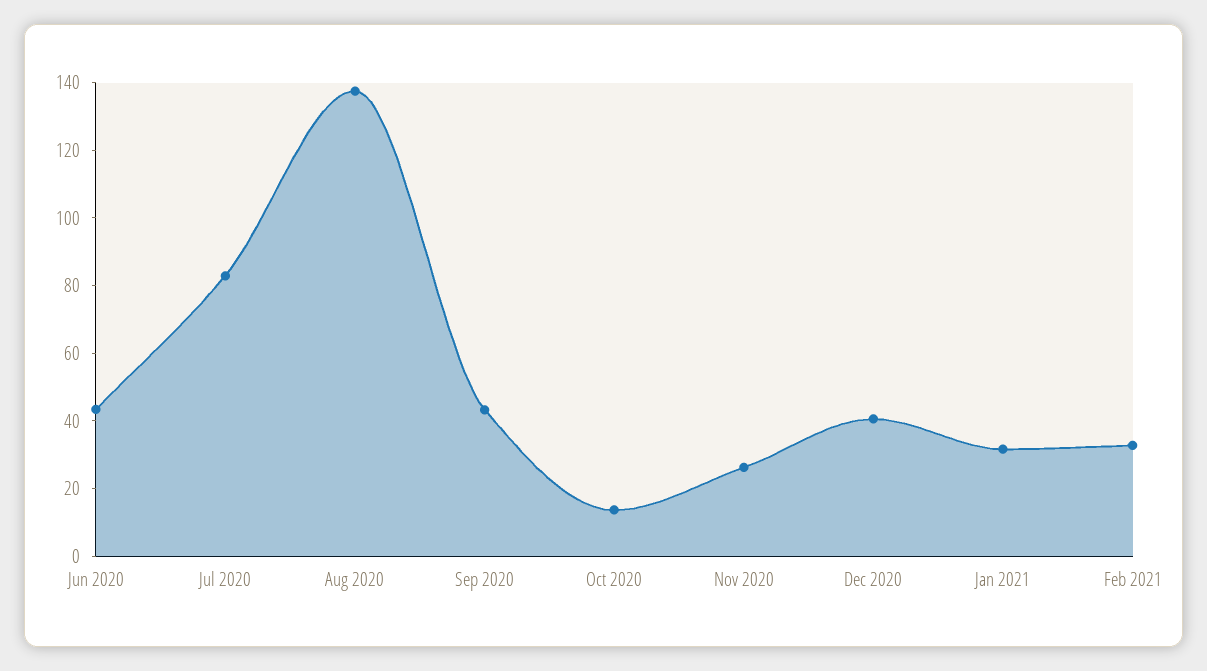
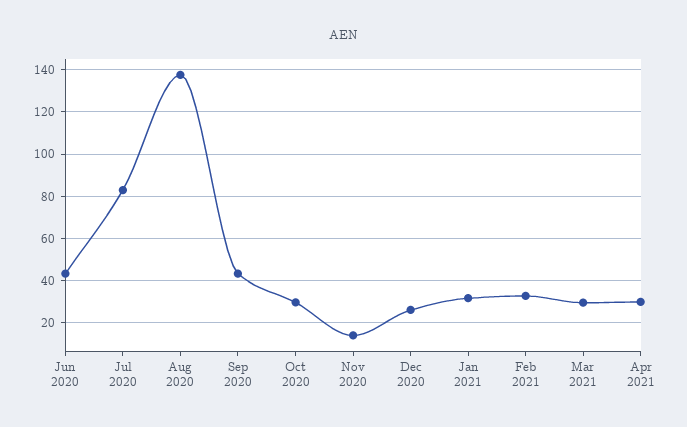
Oct 2020: 15 -> 30
Nov 2020: 25 -> 15
Dec 2020: 40 -> 25
Mar 2021: none -> 30
Apr 2021: none -> 30

